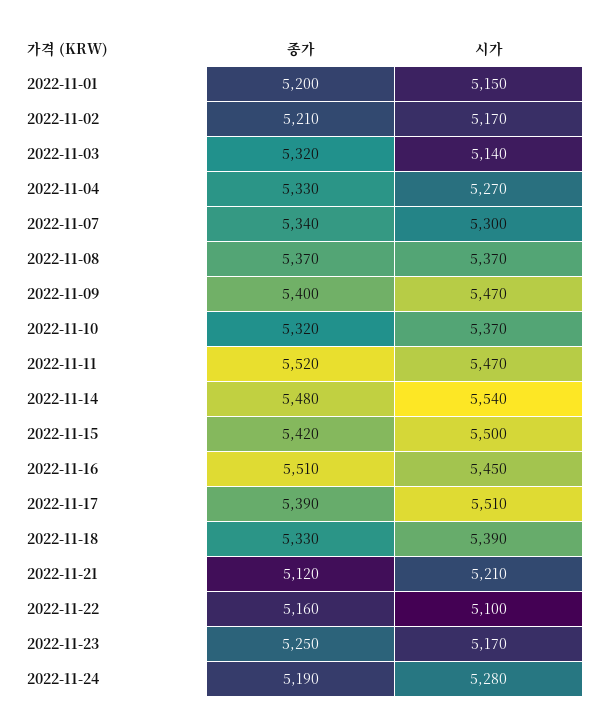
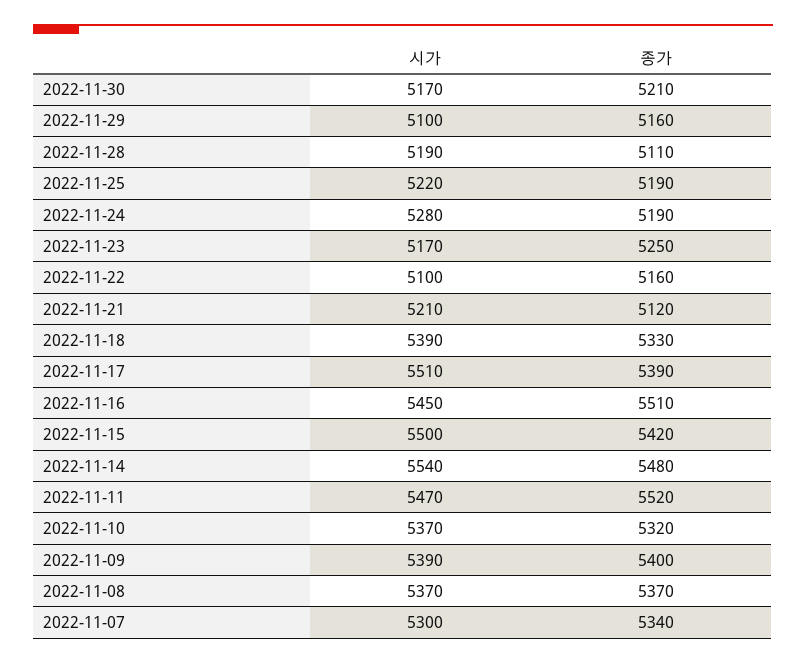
종가, 2022-11-01: 5200 -> none
시가, 2022-11-01: 5150 -> none
종가, 2022-11-02: 5210 -> none
시가, 2022-11-02: 5170 -> none
종가, 2022-11-03: 5320 -> none
시가, 2022-11-03: 5140 -> none
종가, 2022-11-04: 5330 -> none
시가, 2022-11-04: 5270 -> none
시가, 2022-11-09: 5470 -> 5390
시가, 2022-11-30: none -> 5170
종가, 2022-11-30: none -> 5210
시가, 2022-11-29: none -> 5100
종가, 2022-11-29: none -> 5160
시가, 2022-11-28: none -> 5190
종가, 2022-11-28: none -> 5110
시가, 2022-11-25: none -> 5220
종가, 2022-11-25: none -> 5190

